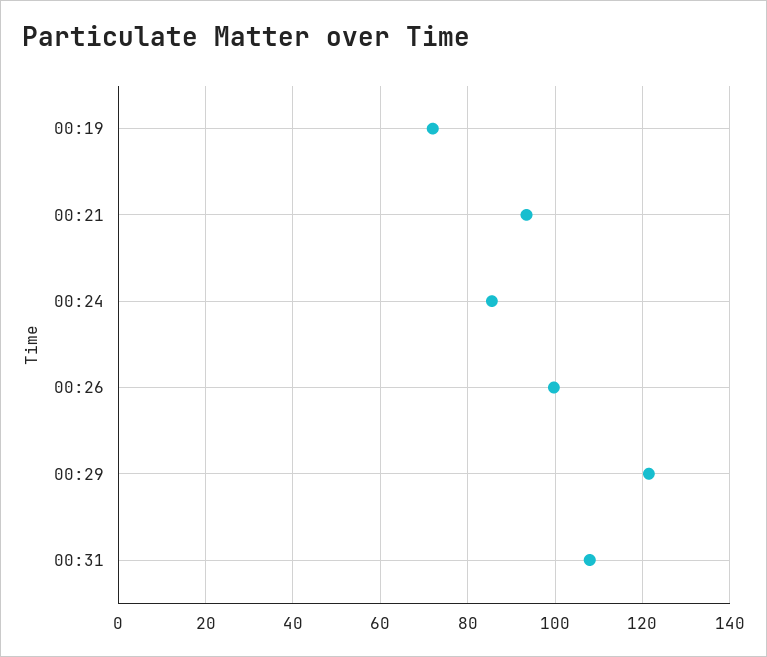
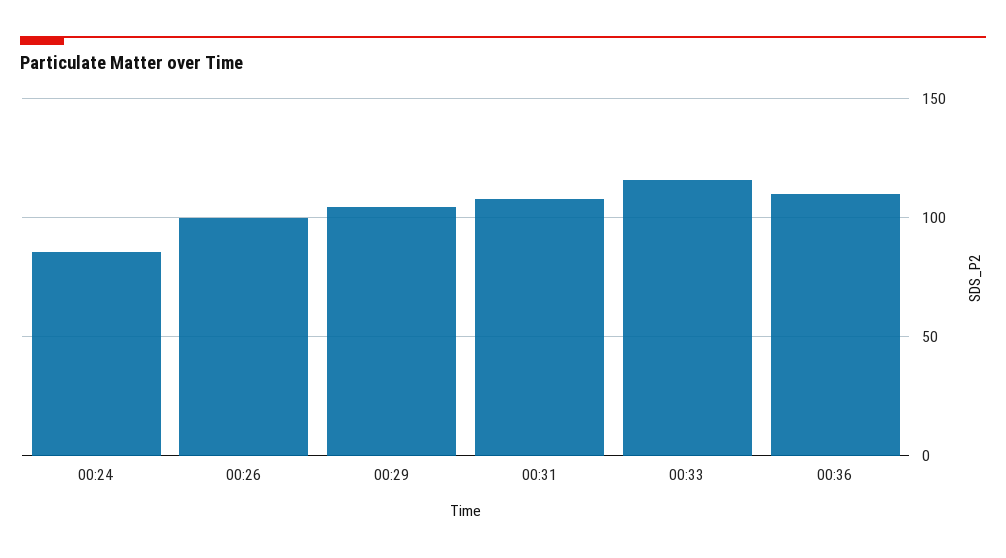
00:19: 72 -> none
00:21: 94 -> none
00:29: 122 -> 105
00:33: none -> 115
00:36: none -> 110

